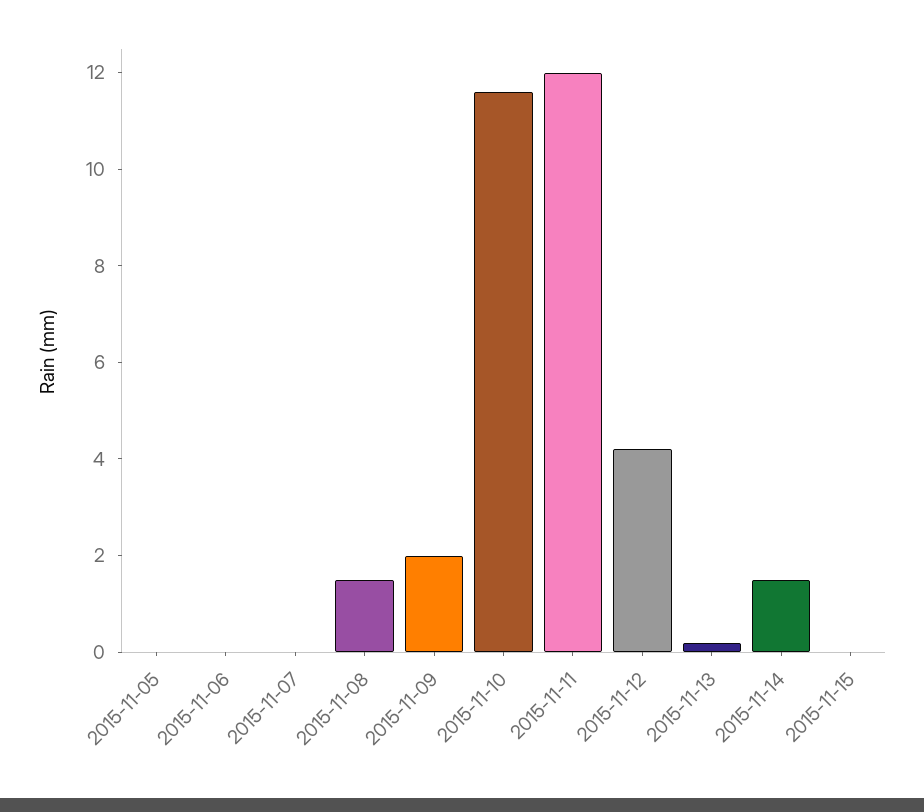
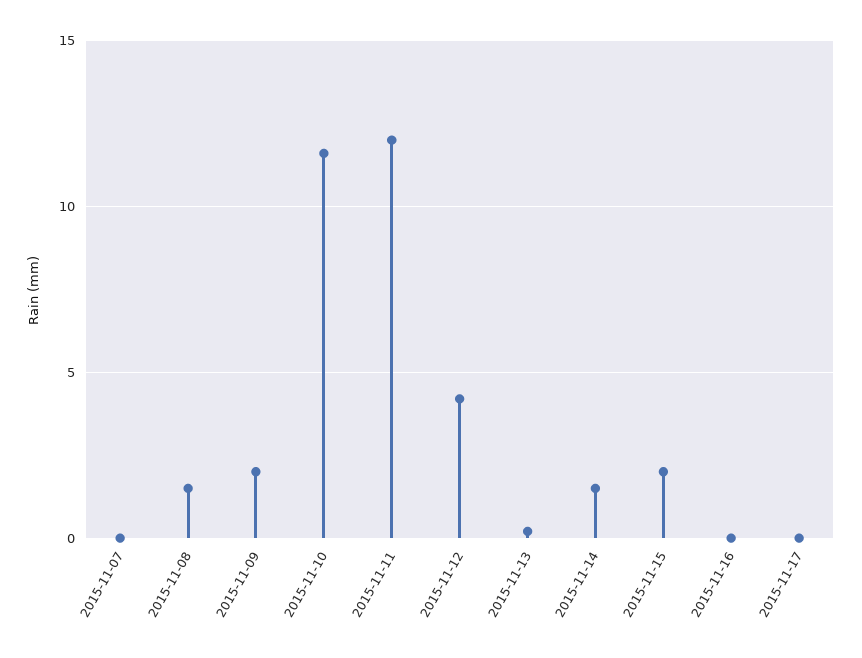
2015-11-05: 0 -> none
2015-11-06: 0 -> none
2015-11-15: 0 -> 2
2015-11-16: none -> 0
2015-11-17: none -> 0

